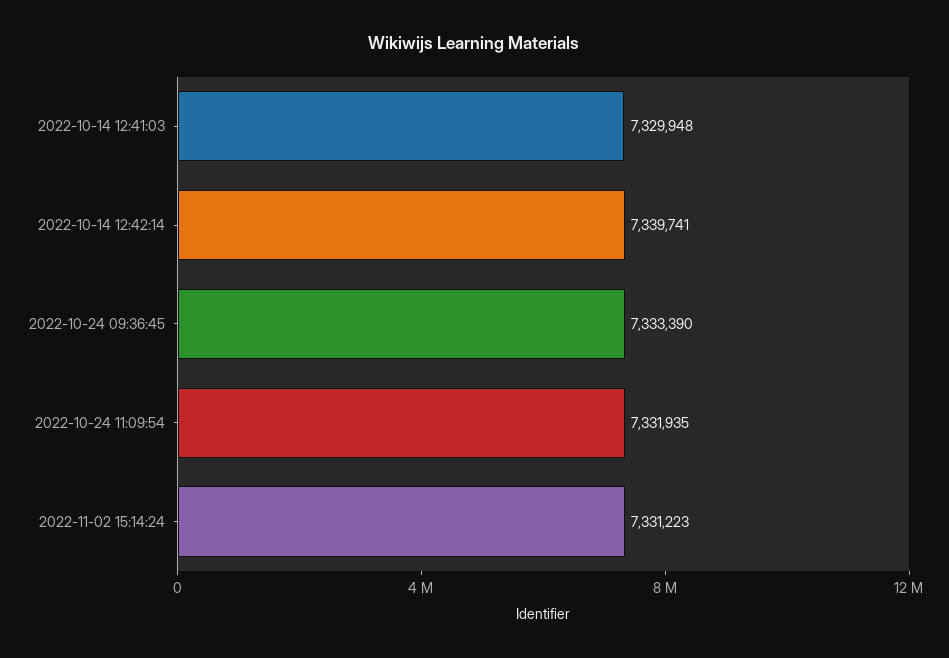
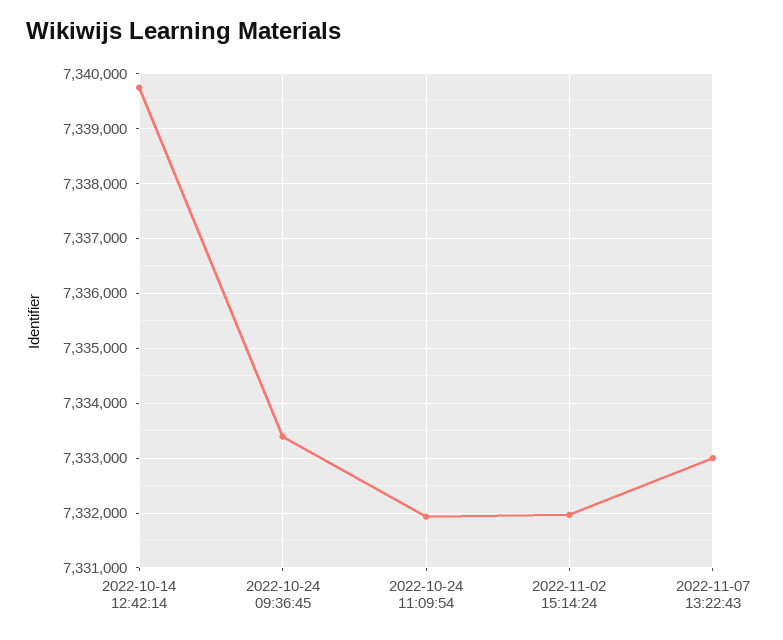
2022-10-14 12:41:03: 7329948 -> none
2022-11-02 15:14:24: 7331223 -> 7332000
2022-11-07 13:22:43: none -> 7333000

